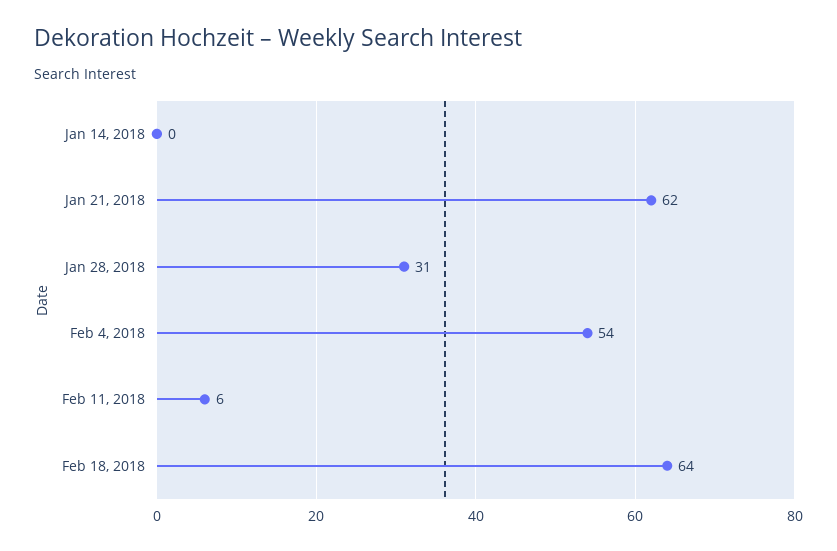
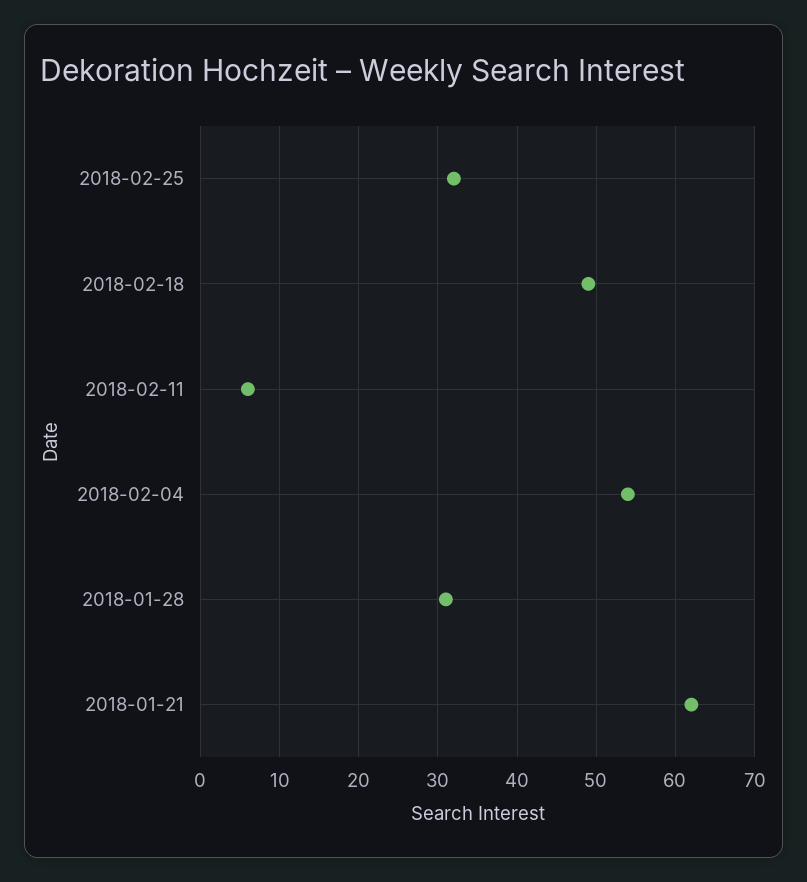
Jan 14, 2018: 0 -> none
Feb 18, 2018: 64 -> 49
2018-02-25: none -> 32

